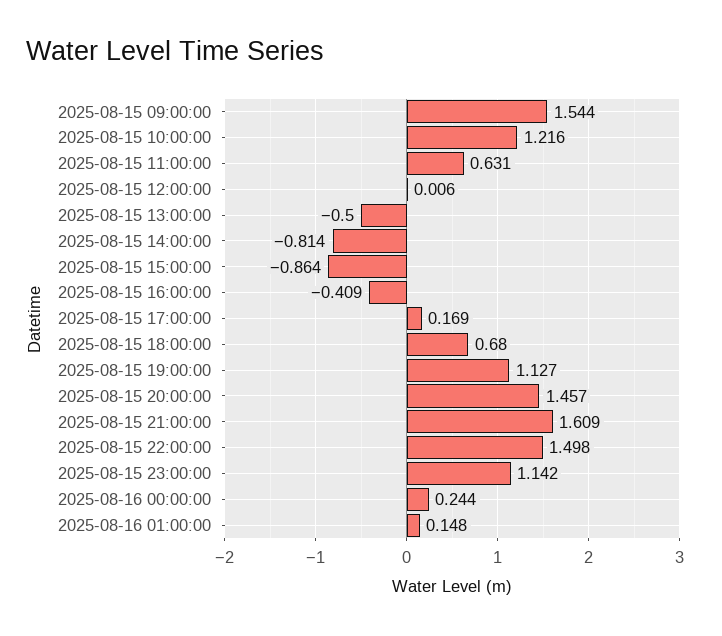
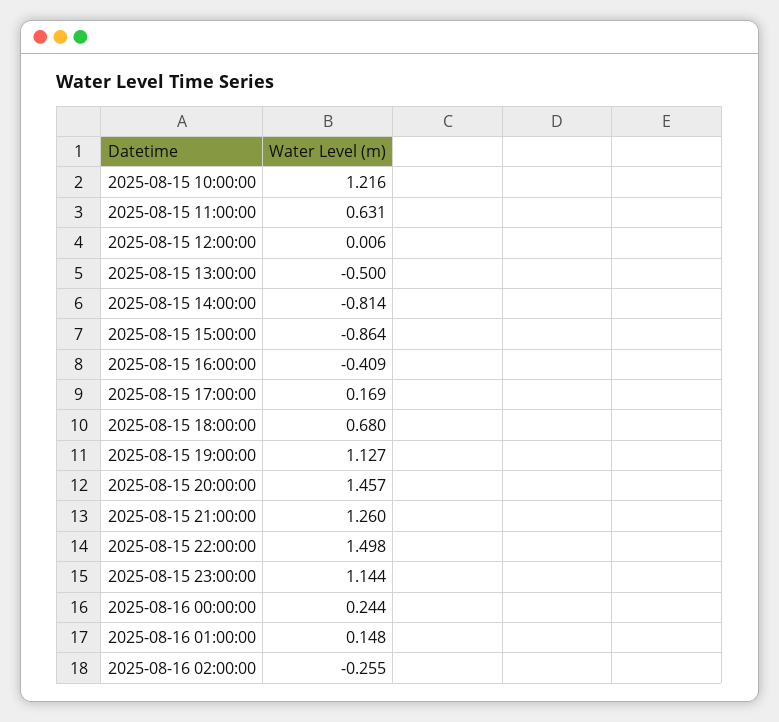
2025-08-15 09:00:00: 1.544 -> none
2025-08-15 21:00:00: 1.609 -> 1.26
2025-08-15 23:00:00: 1.142 -> 1.144
2025-08-16 02:00:00: none -> -0.255

